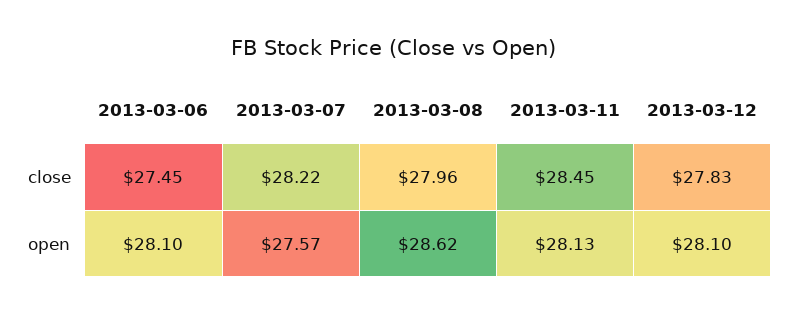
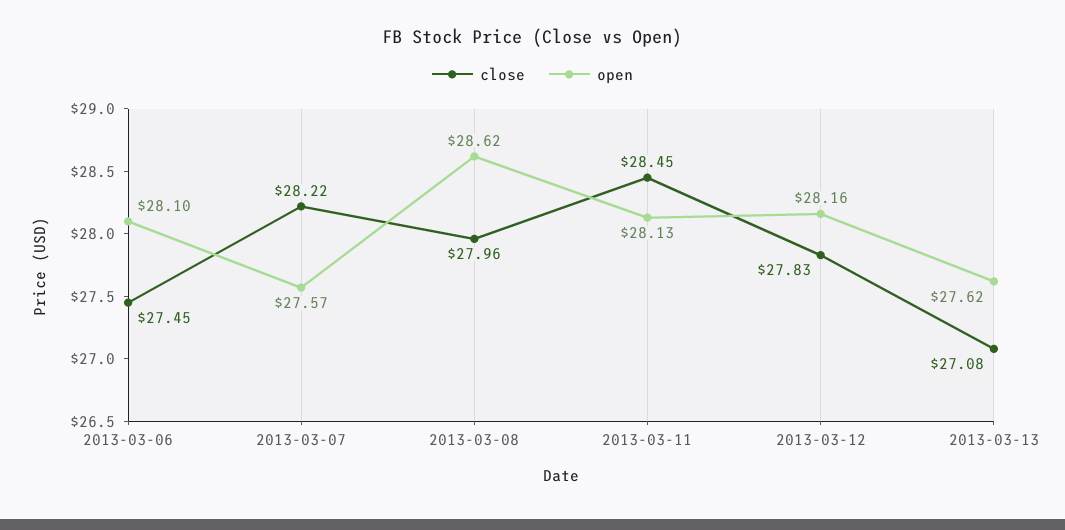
open, 2013-03-12: 28.1 -> 28.16
close, 2013-03-13: none -> 27.08
open, 2013-03-13: none -> 27.62

